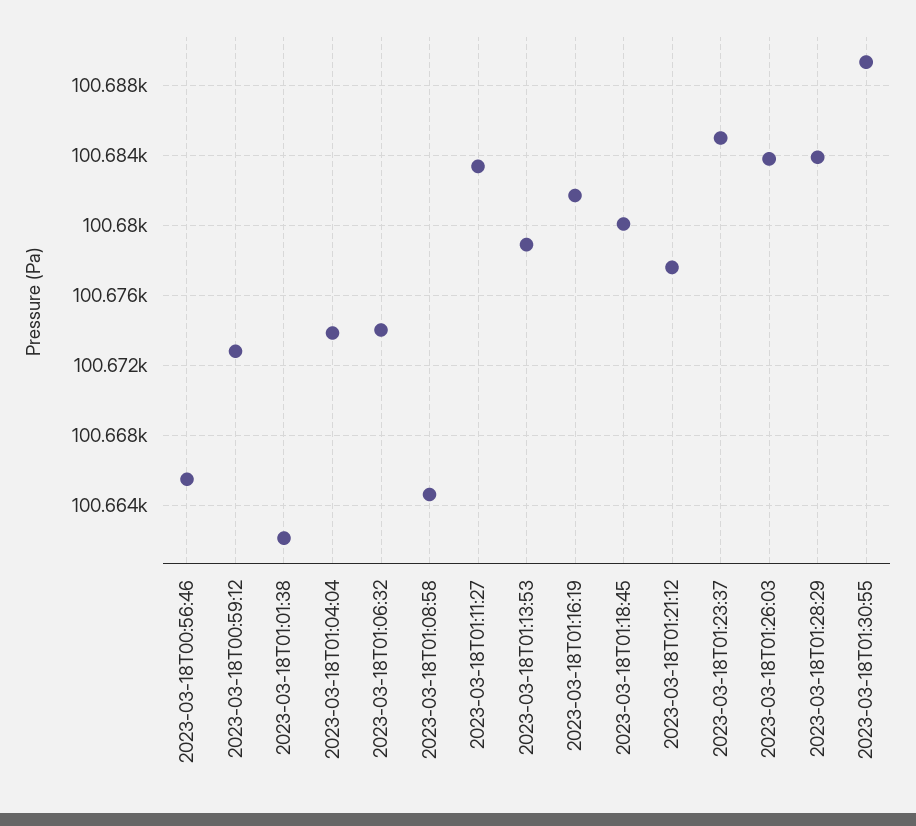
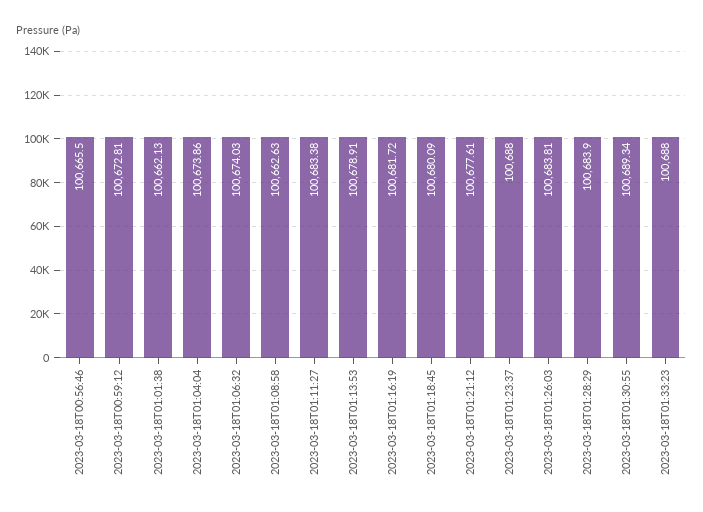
2023-03-18T01:08:58: 100664.5 -> 100662.63
2023-03-18T01:23:37: 100685 -> 100688
2023-03-18T01:33:23: none -> 100688

